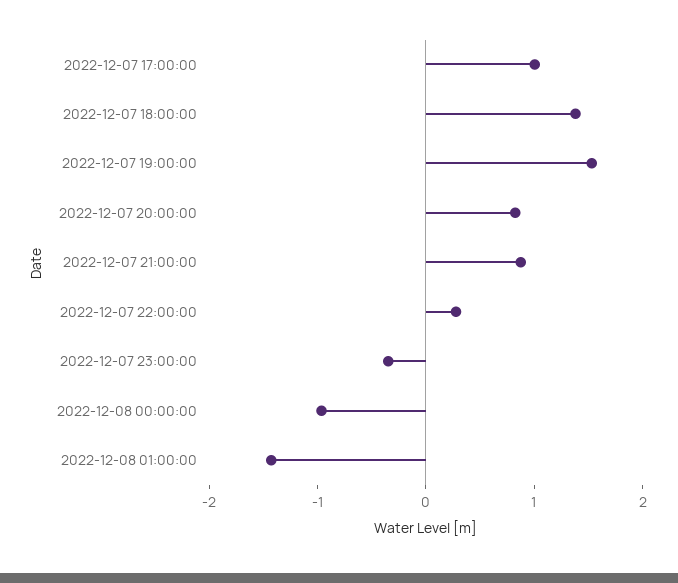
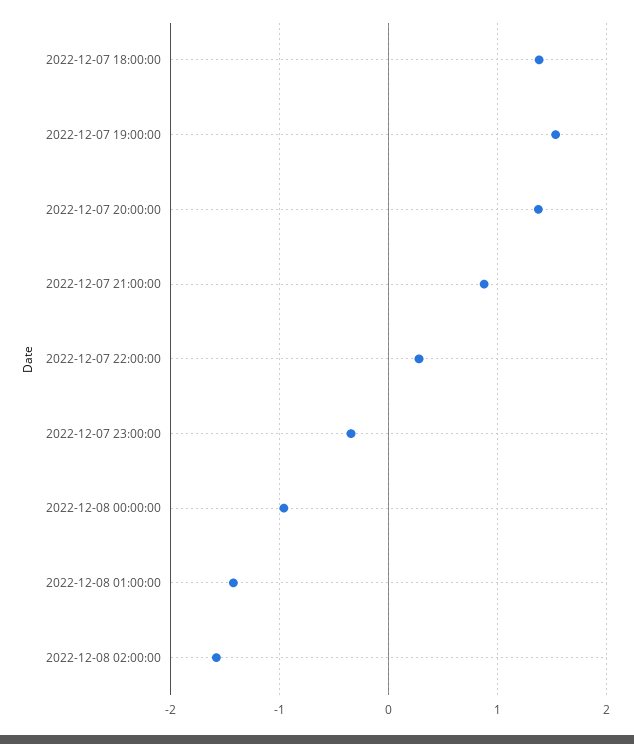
2022-12-07 17:00:00: 1 -> none
2022-12-07 20:00:00: 0.8 -> 1.4
2022-12-08 02:00:00: none -> -1.6

